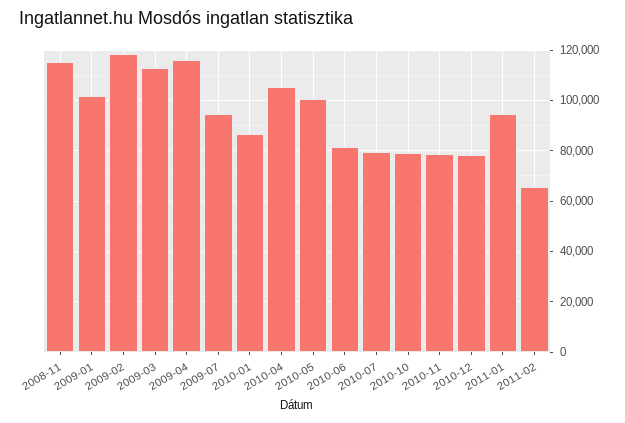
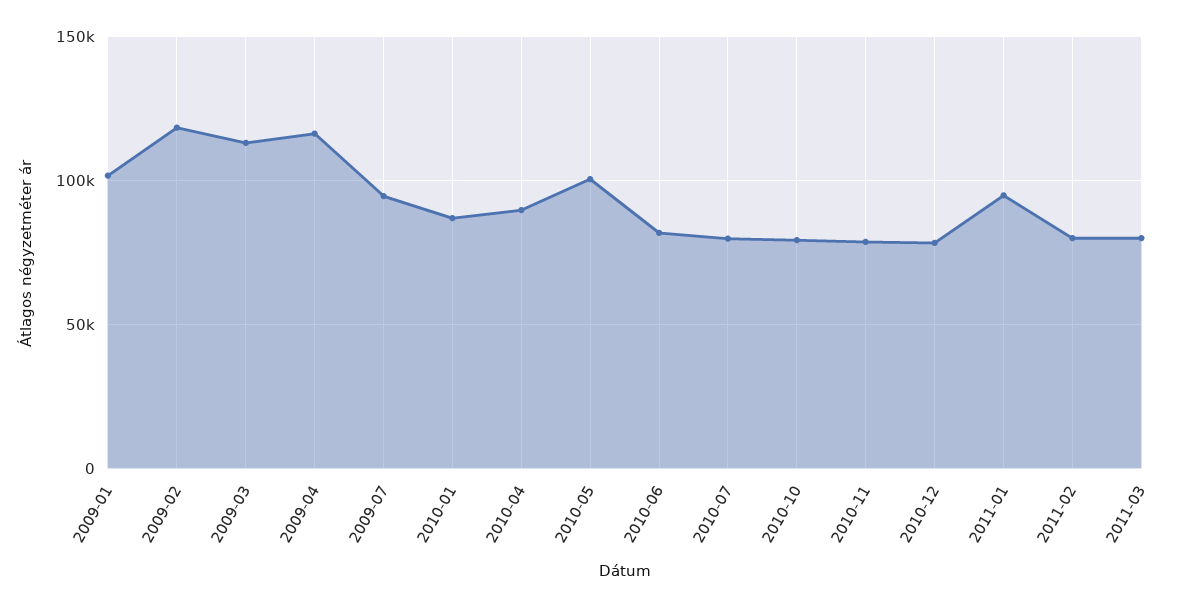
2008-11: 115000 -> none
2010-04: 105000 -> 90000
2011-02: 65000 -> 80000
2011-03: none -> 80000

